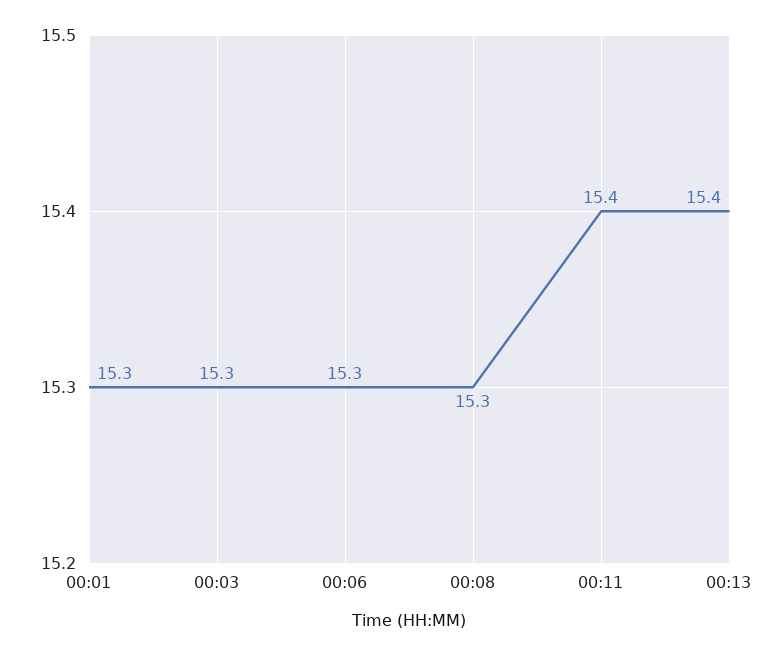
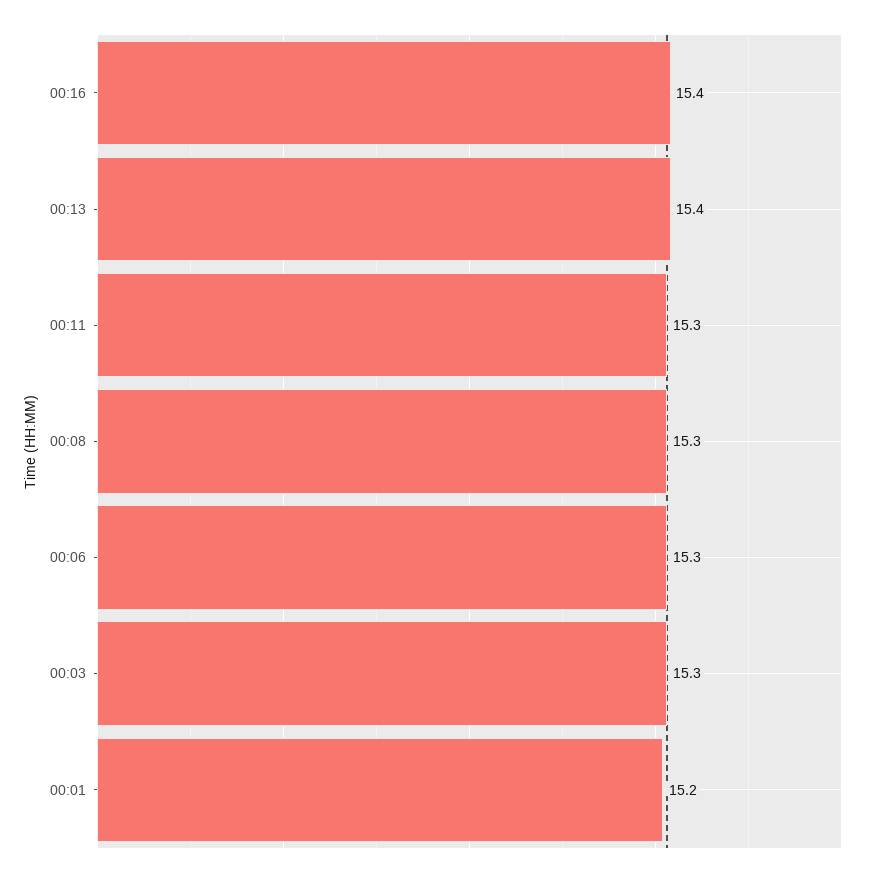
00:01: 15.3 -> 15.2
00:11: 15.4 -> 15.3
00:16: none -> 15.4

